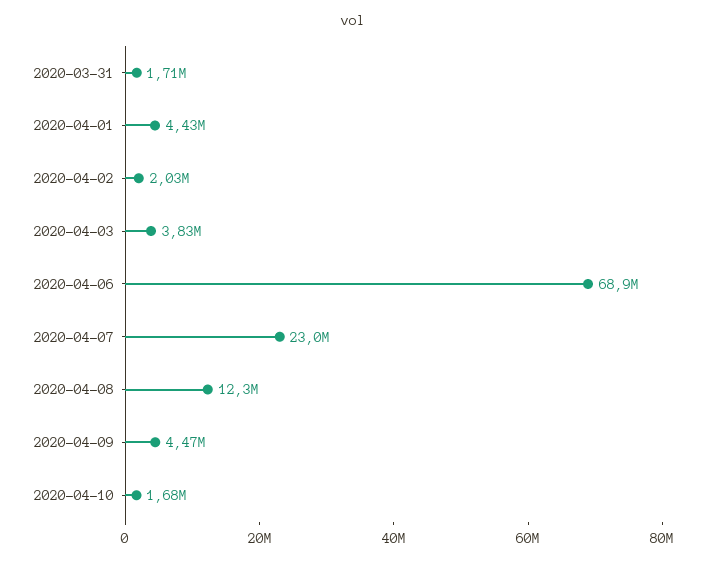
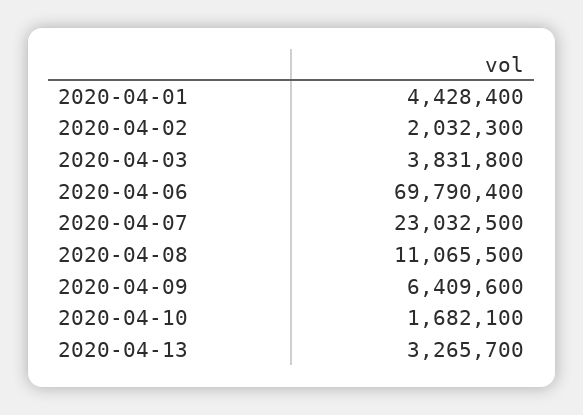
2020-03-31: 1710000 -> none
2020-04-06: 68900000 -> 69790400
2020-04-08: 12300000 -> 11065500
2020-04-09: 4470000 -> 6409600
2020-04-13: none -> 3265700

